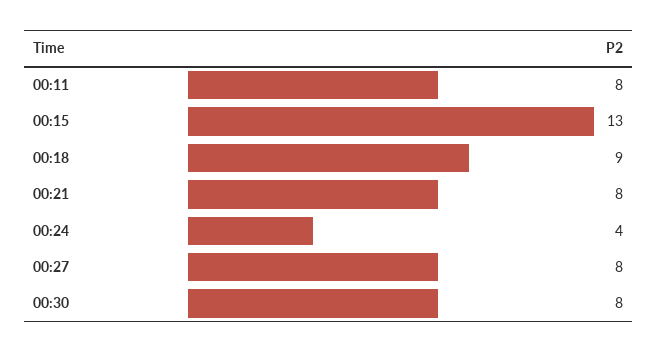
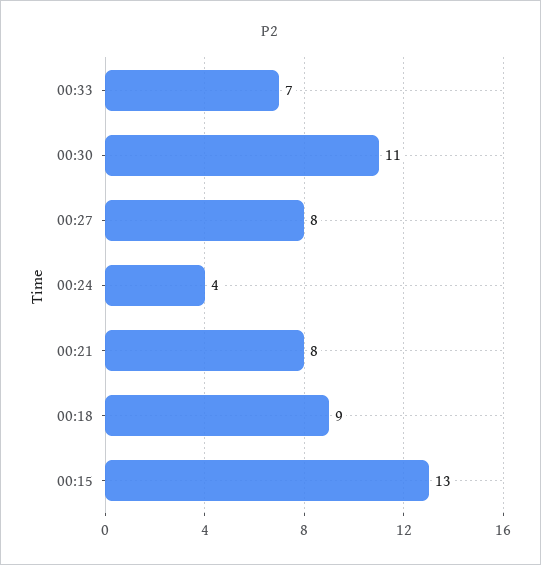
00:11: 8 -> none
00:30: 8 -> 11
00:33: none -> 7

